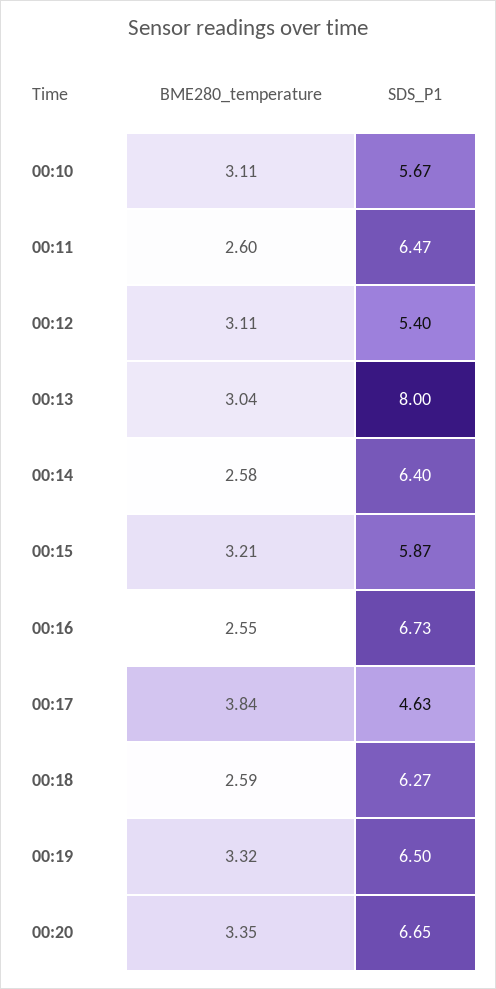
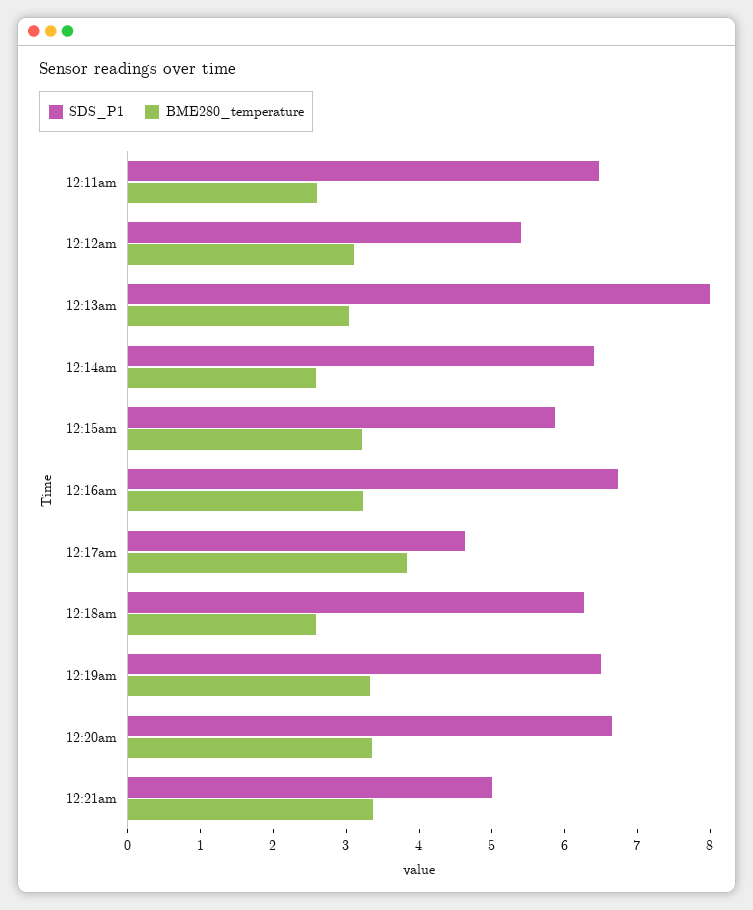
BME280_temperature, 00:10: 3.11 -> none
SDS_P1, 00:10: 5.67 -> none
BME280_temperature, 00:16: 2.55 -> 3.2
SDS_P1, 12:21am: none -> 5
BME280_temperature, 12:21am: none -> 3.4

